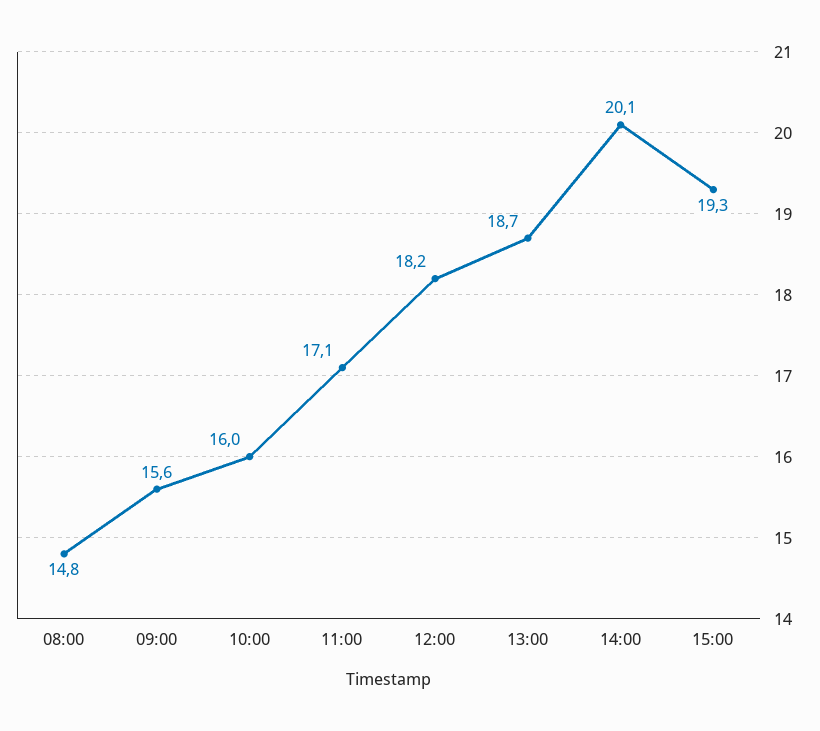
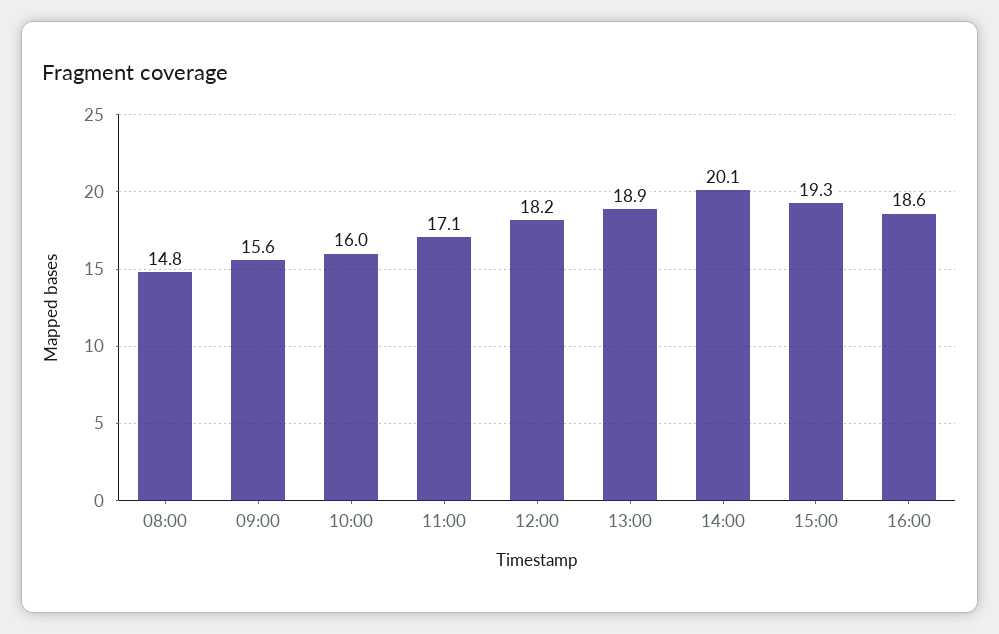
13:00: 18.7 -> 18.9
16:00: none -> 18.6

